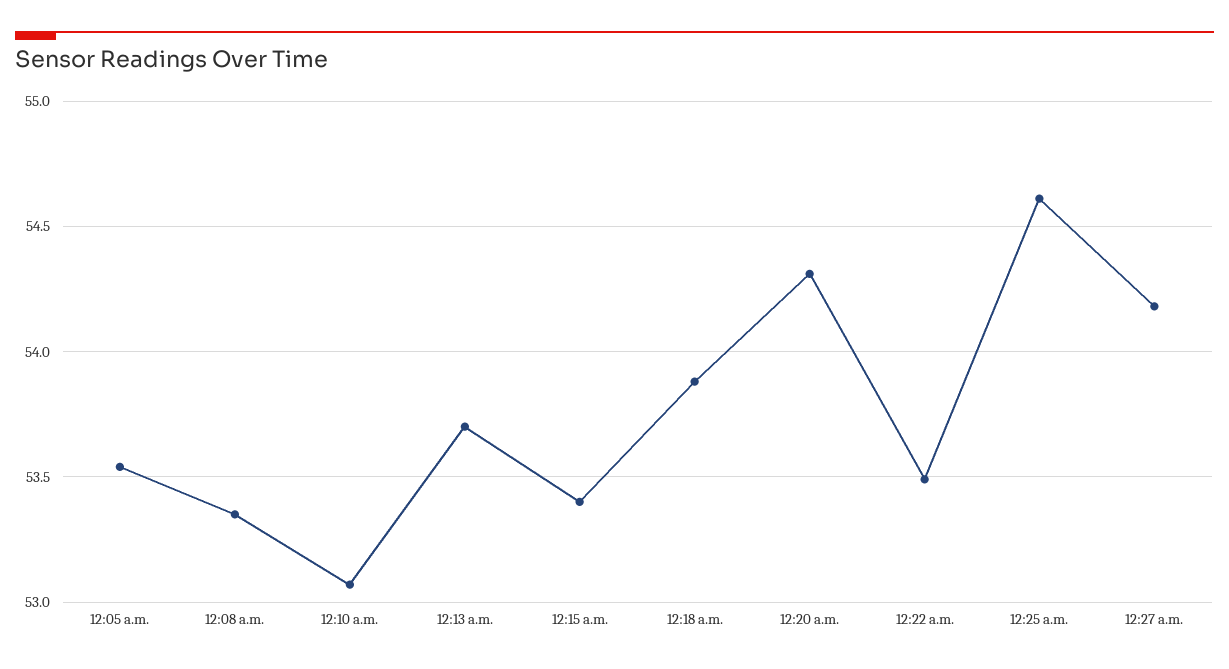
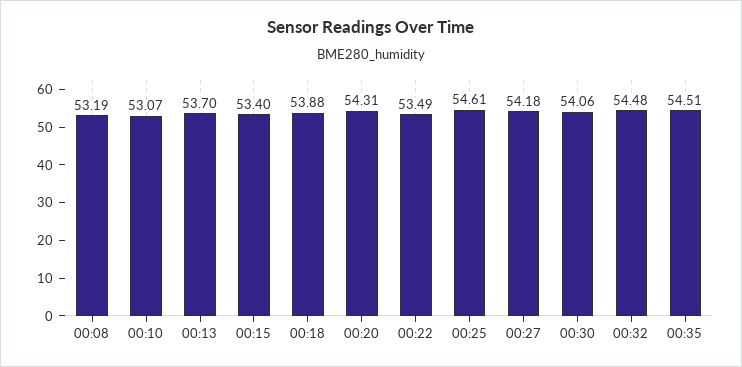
12:05 a.m.: 53.55 -> none
12:08 a.m.: 53.35 -> 53.19
00:30: none -> 54.06
00:32: none -> 54.48
00:35: none -> 54.51

